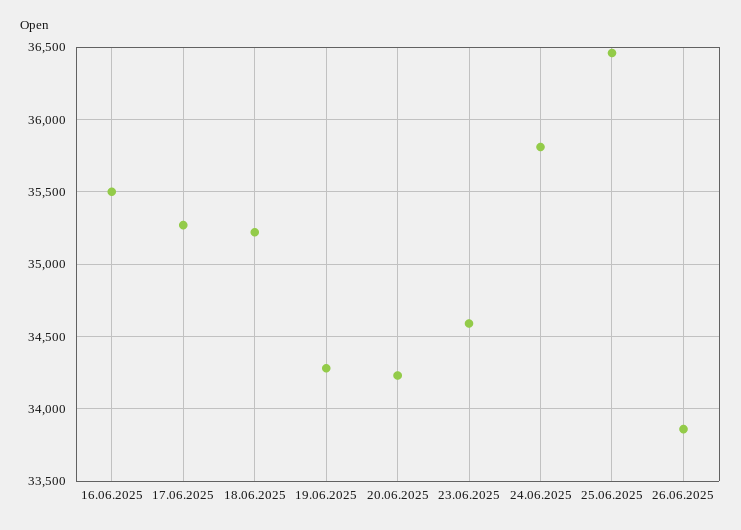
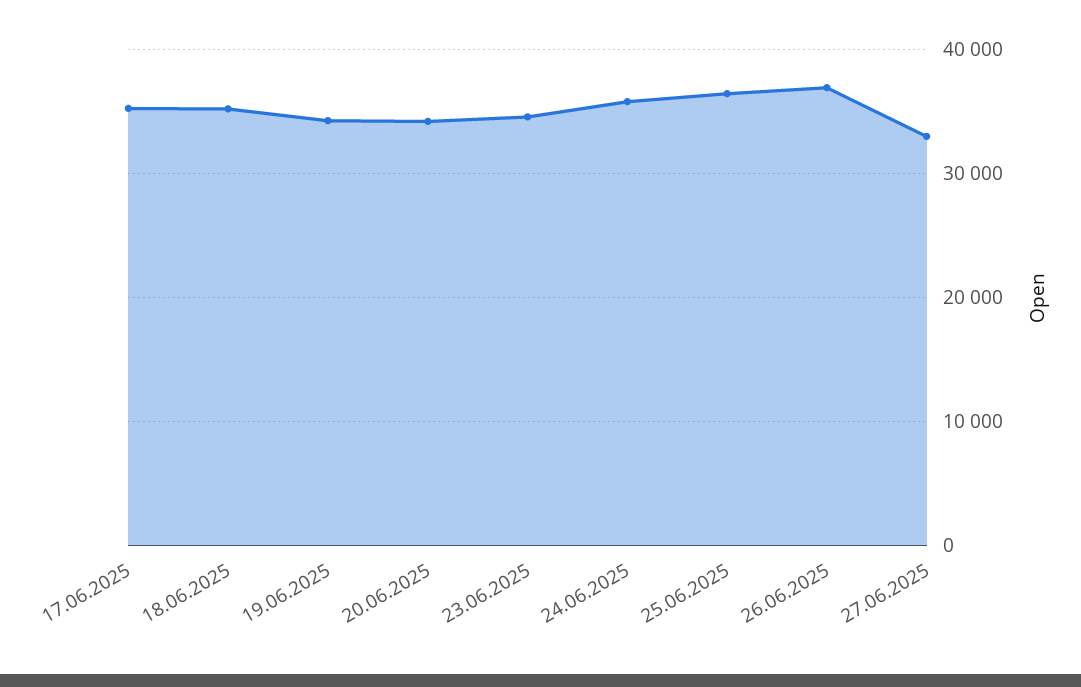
16.06.2025: 35500 -> none
26.06.2025: 33850 -> 37000
27.06.2025: none -> 33000

